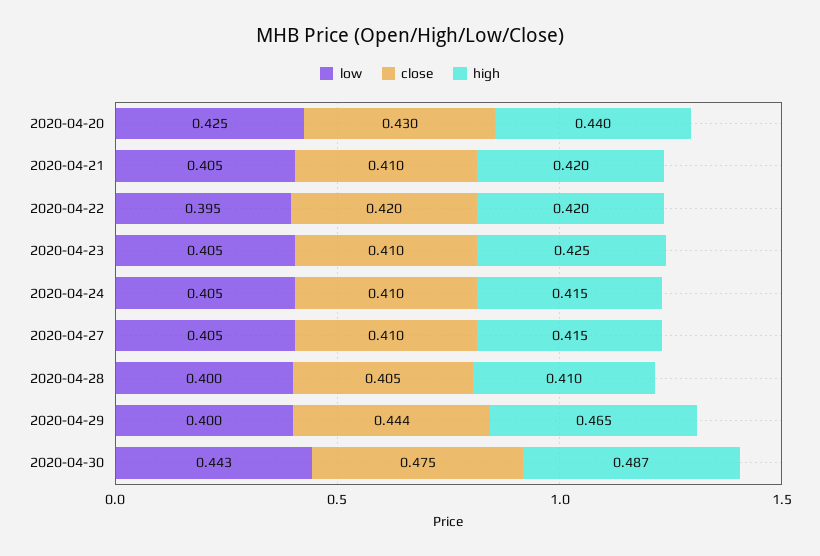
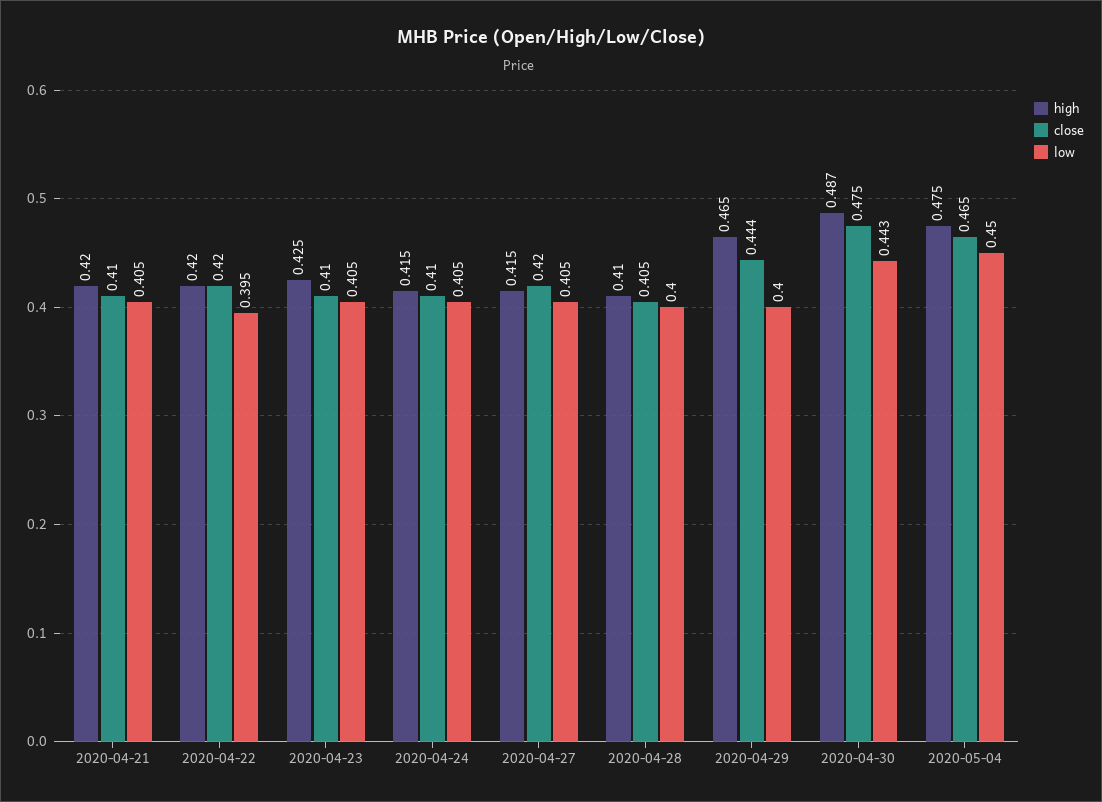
low, 2020-04-20: 0.425 -> none
close, 2020-04-20: 0.43 -> none
high, 2020-04-20: 0.44 -> none
close, 2020-04-27: 0.41 -> 0.42
high, 2020-05-04: none -> 0.475
close, 2020-05-04: none -> 0.465
low, 2020-05-04: none -> 0.45

